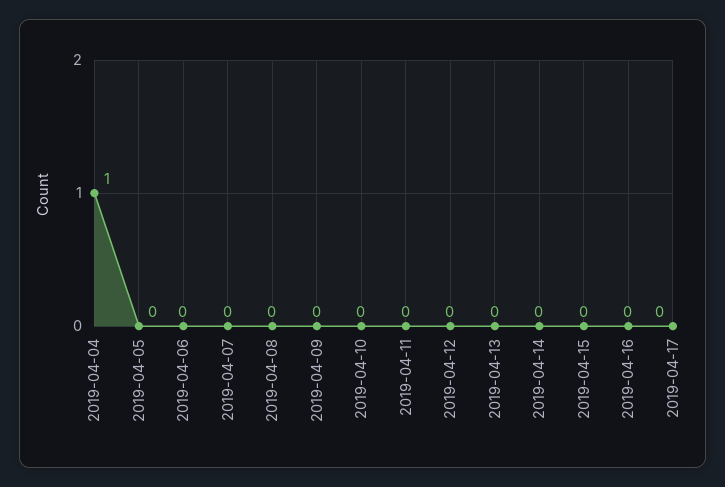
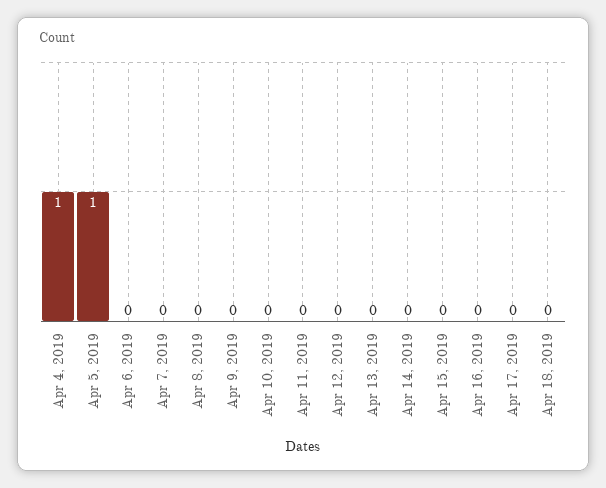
2019-04-05: 0 -> 1
Apr 18, 2019: none -> 0

